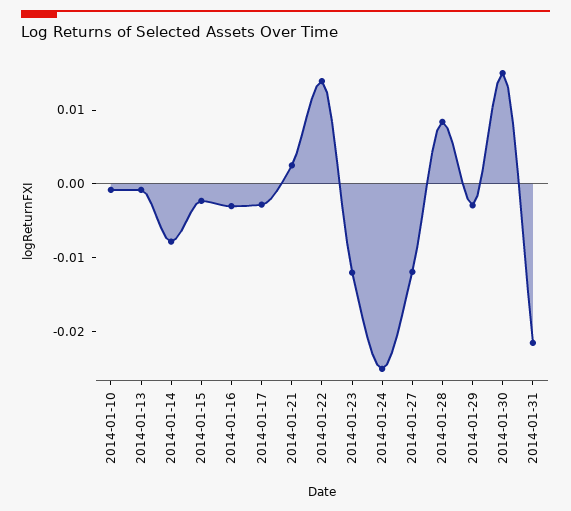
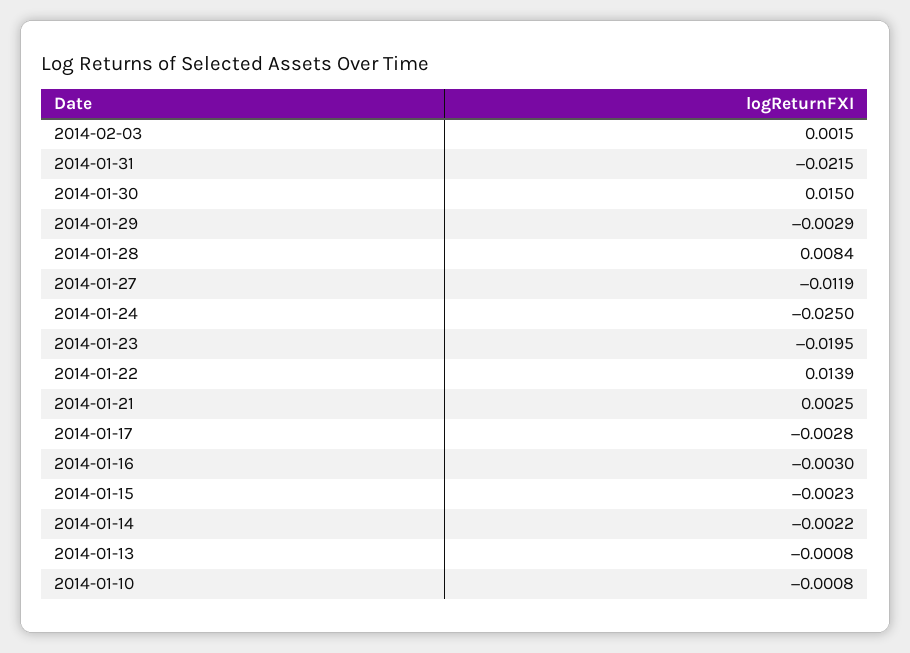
2014-01-14: -0.008 -> -0.0022
2014-01-23: -0.012 -> -0.0195
2014-02-03: none -> 0.0015

